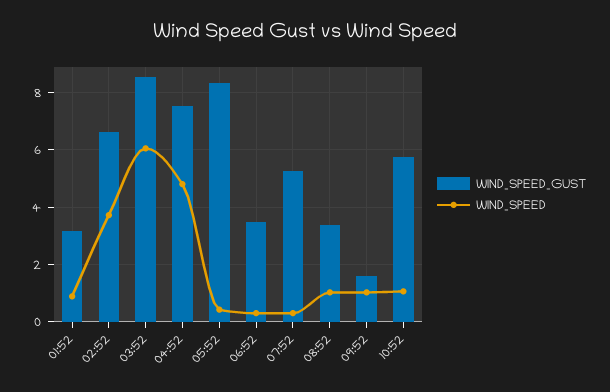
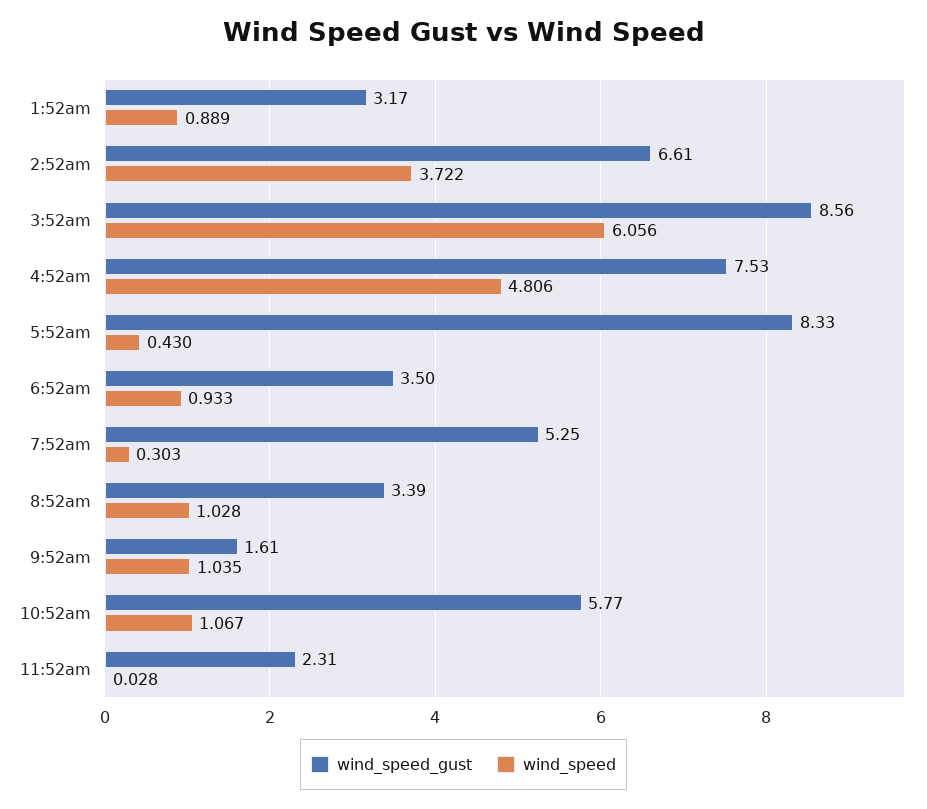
WIND_SPEED, 06:52: 0.25 -> 0.933
WIND_SPEED_GUST, 11:52am: none -> 2.31
WIND_SPEED, 11:52am: none -> 0.028

